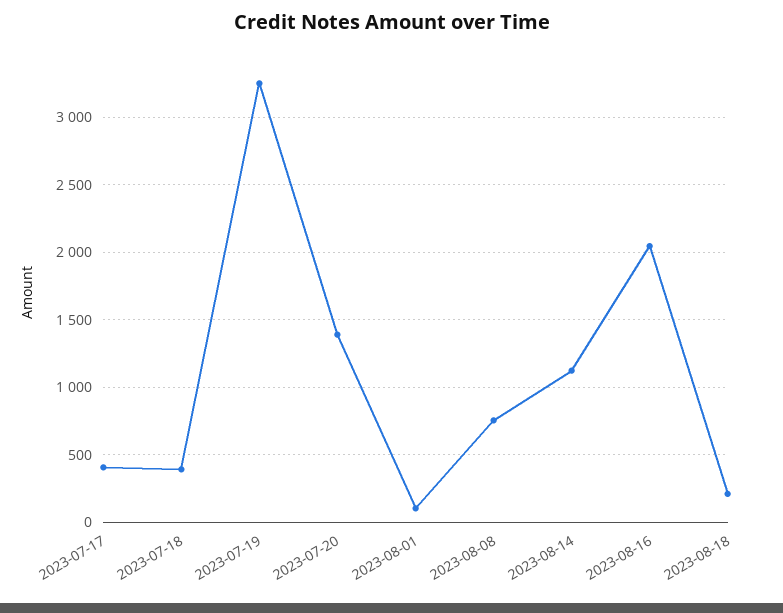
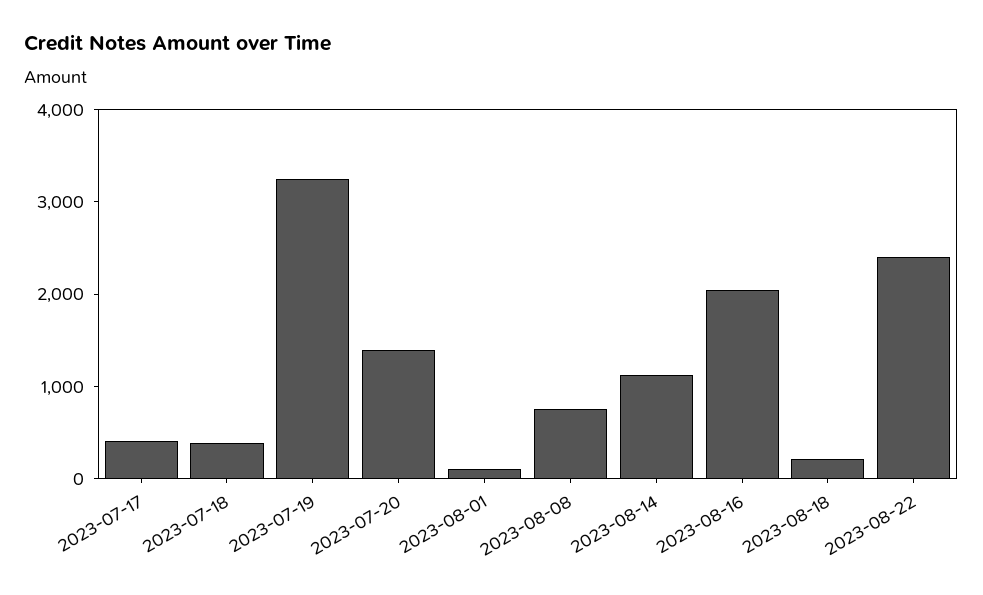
2023-08-22: none -> 2400

